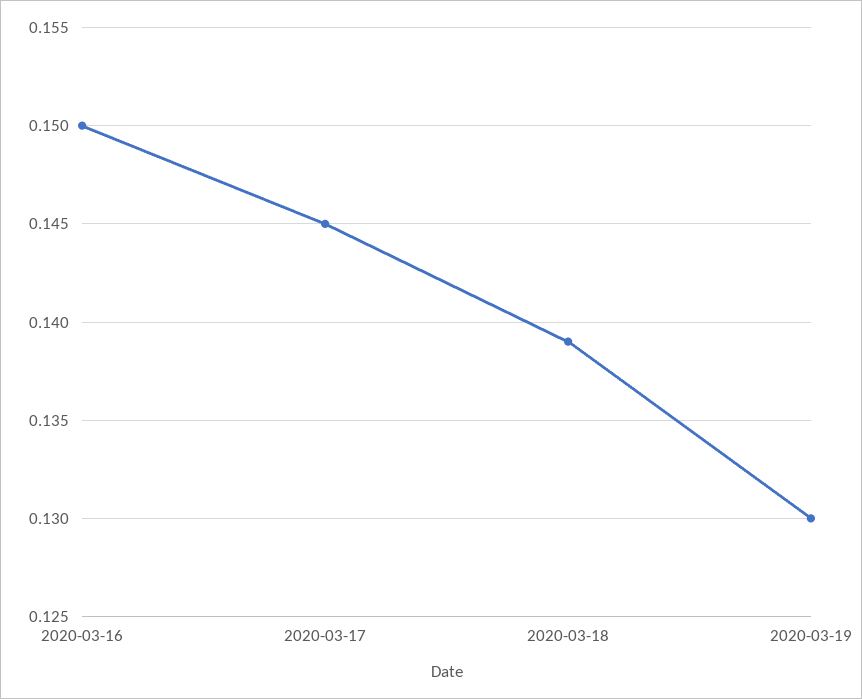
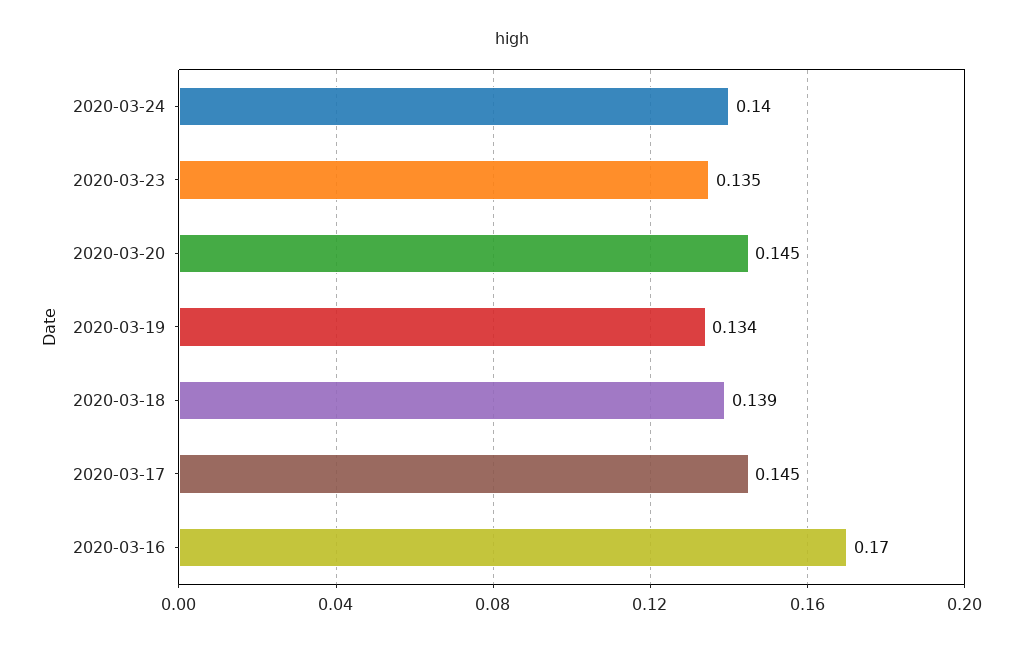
2020-03-16: 0.15 -> 0.17
2020-03-19: 0.13 -> 0.134
2020-03-24: none -> 0.14
2020-03-23: none -> 0.135
2020-03-20: none -> 0.145

